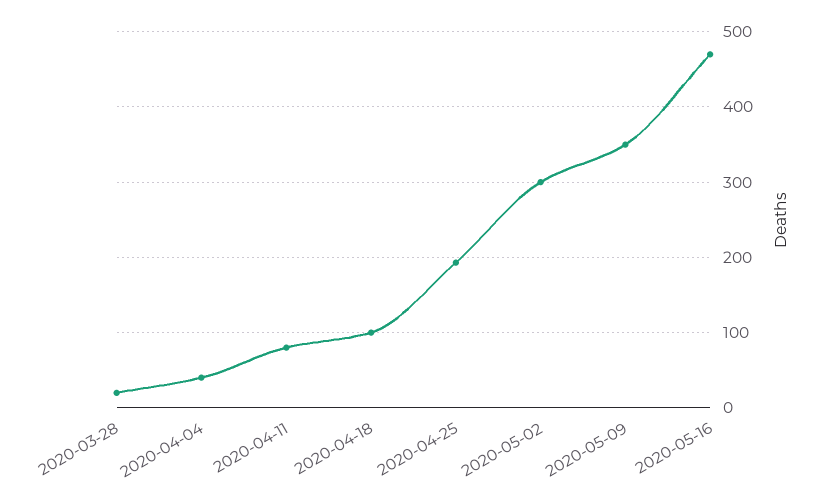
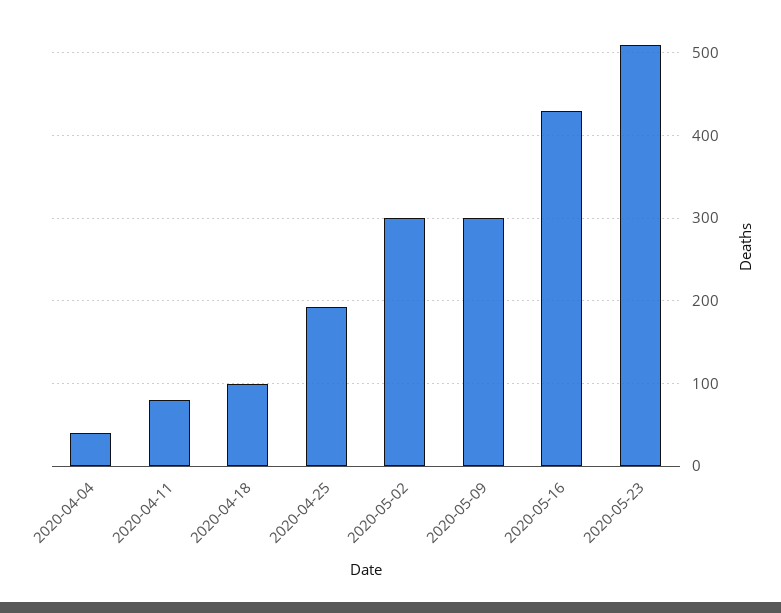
2020-03-28: 20 -> none
2020-05-09: 350 -> 300
2020-05-16: 470 -> 430
2020-05-23: none -> 510

